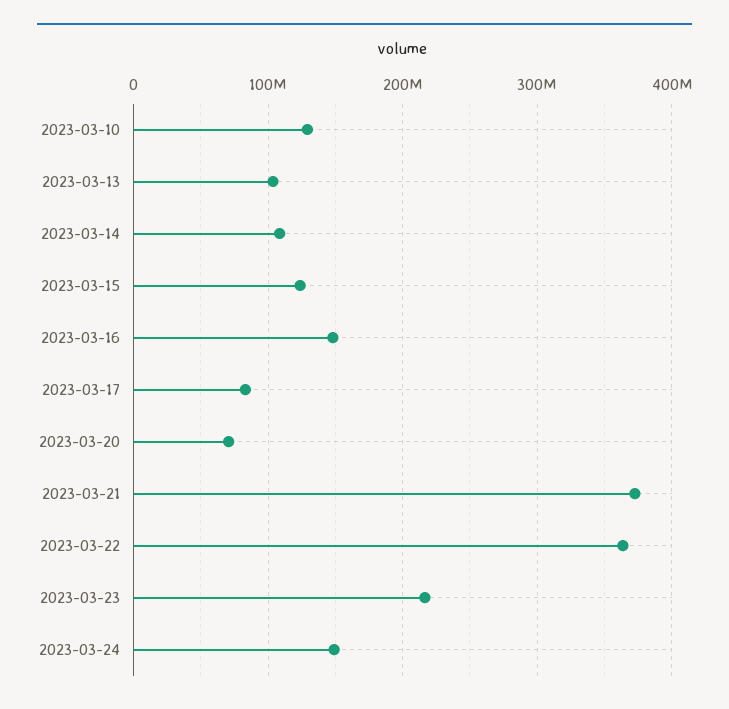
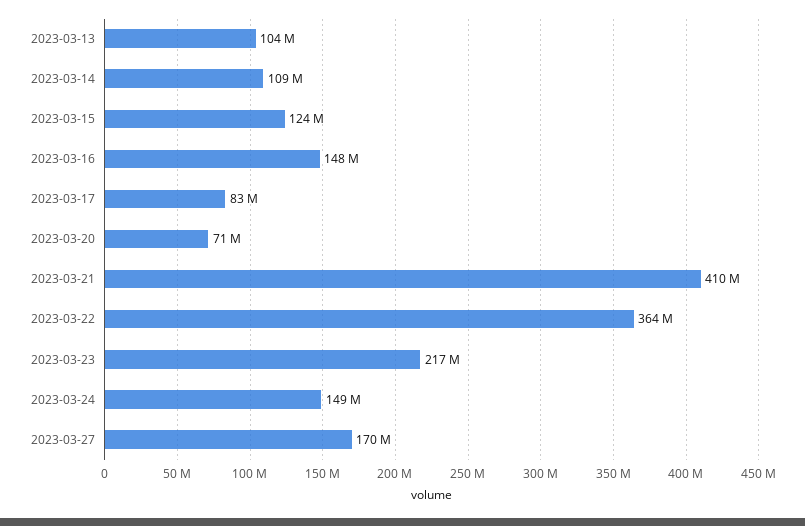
2023-03-10: 130000000 -> none
2023-03-21: 370000000 -> 410000000
2023-03-27: none -> 170000000

